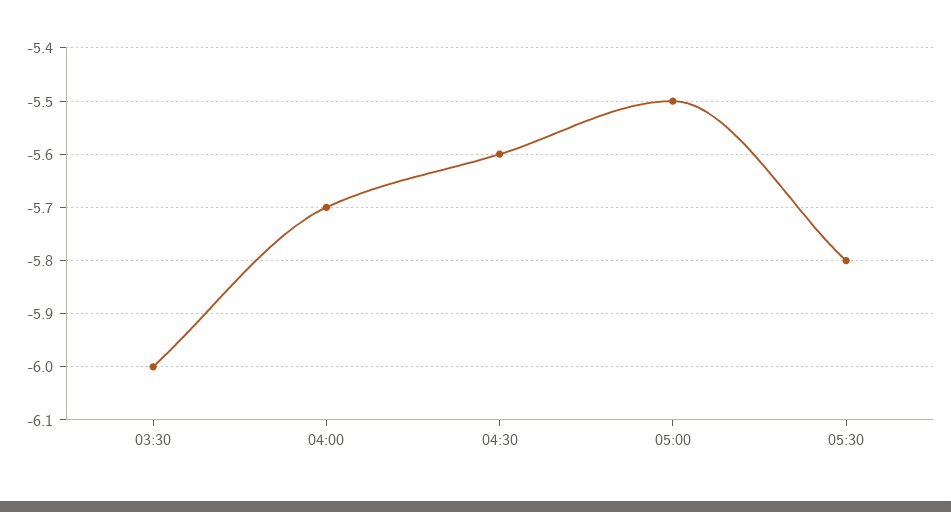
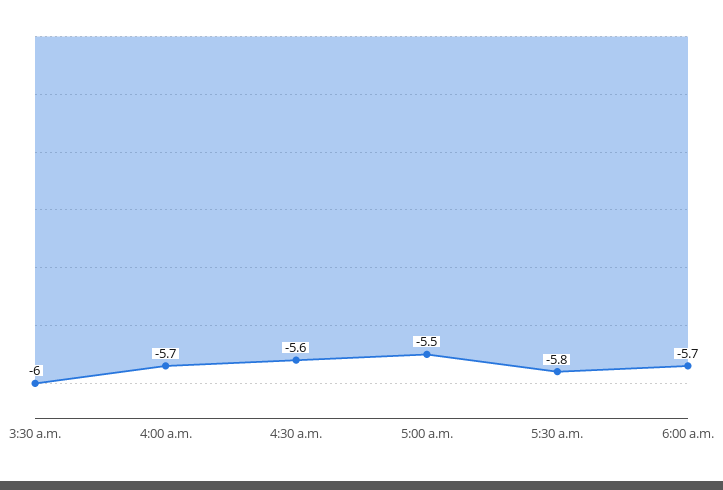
6:00 a.m.: none -> -5.7

